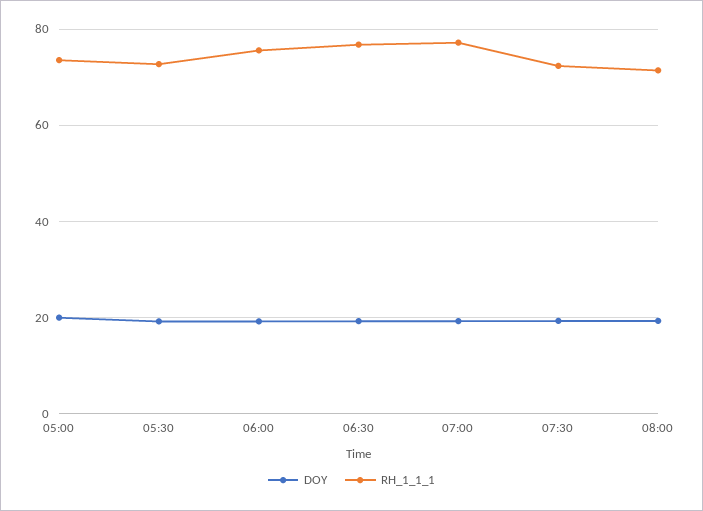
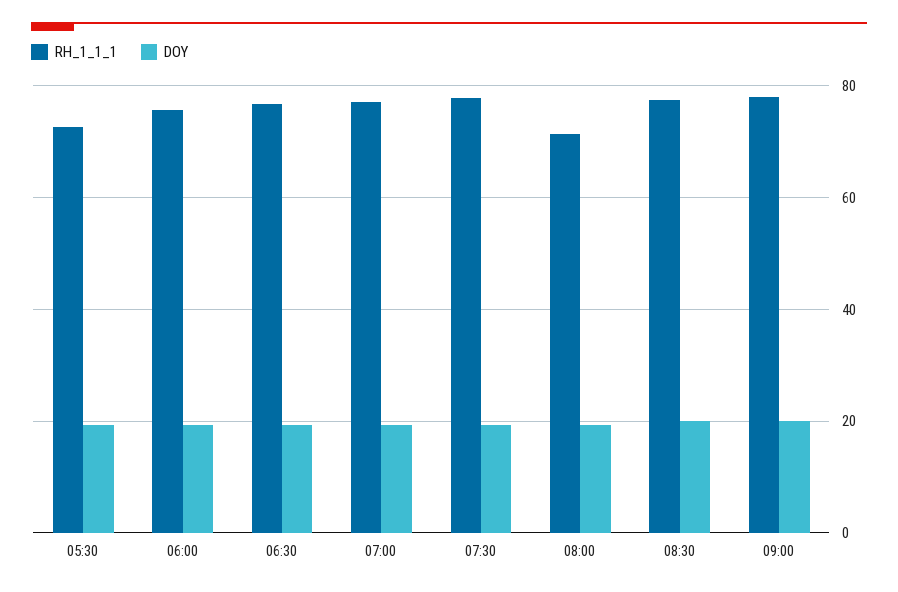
DOY, 05:00: 20 -> none
RH_1_1_1, 05:00: 74 -> none
RH_1_1_1, 07:30: 72 -> 78
RH_1_1_1, 08:30: none -> 78
DOY, 08:30: none -> 20
RH_1_1_1, 09:00: none -> 78
DOY, 09:00: none -> 20

